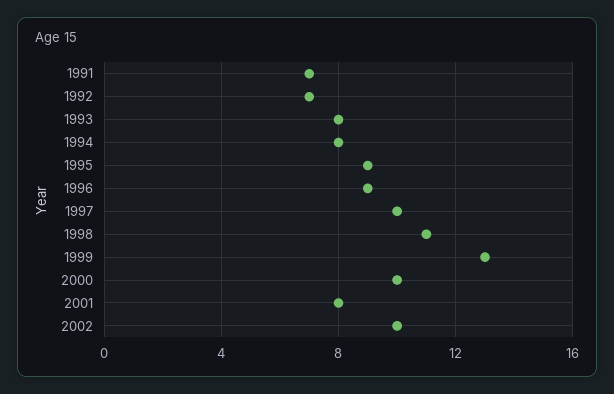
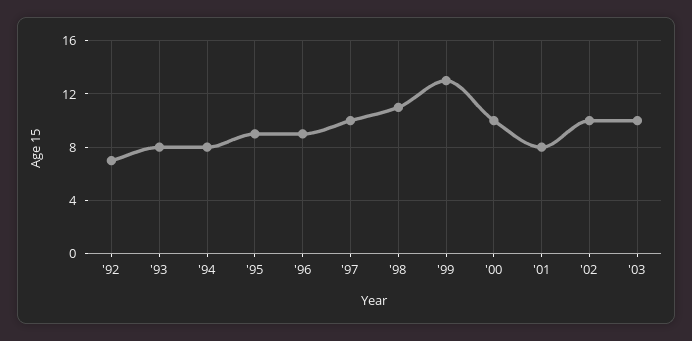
1991: 7 -> none
'03: none -> 10

